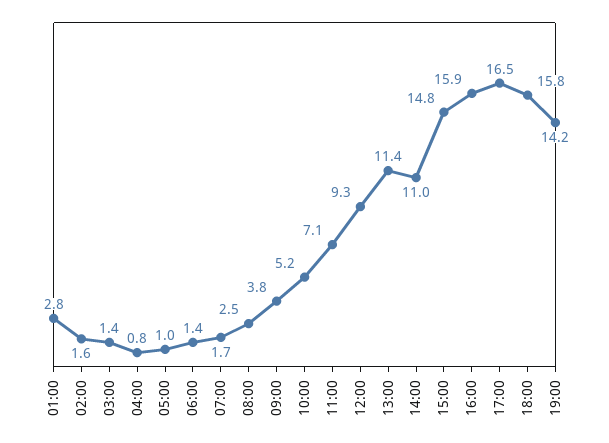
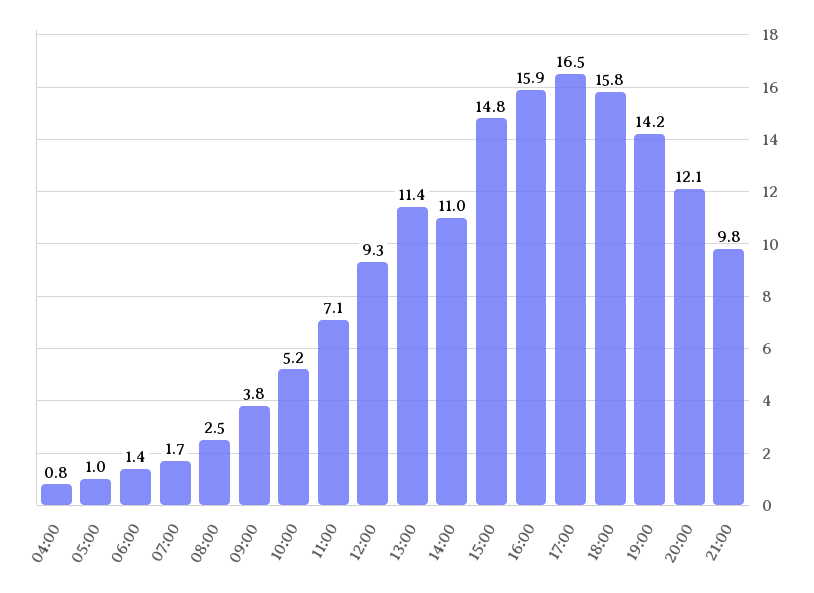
01:00: 2.8 -> none
02:00: 1.6 -> none
03:00: 1.4 -> none
20:00: none -> 12.1
21:00: none -> 9.8

